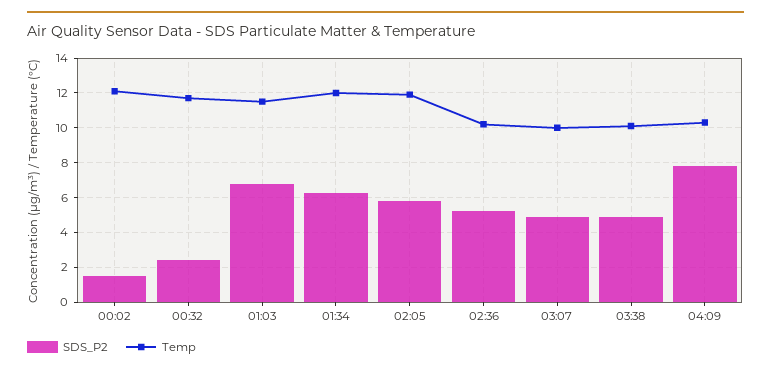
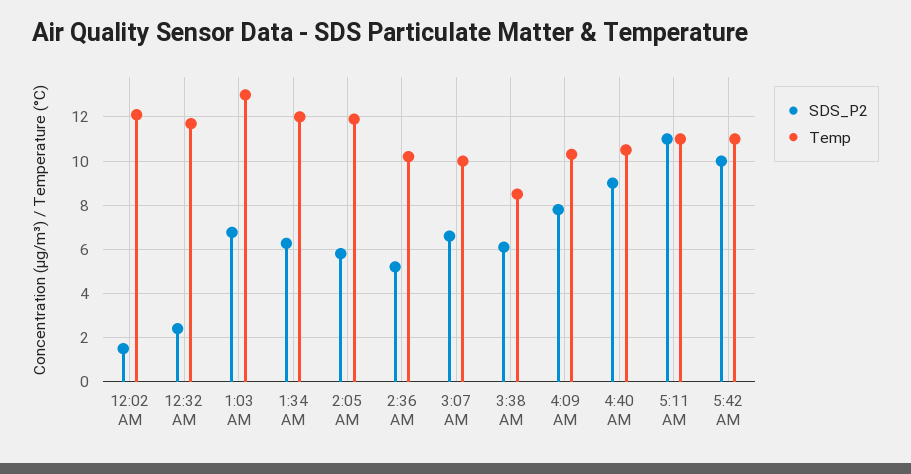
Temp, 01:03: 11.5 -> 13
SDS_P2, 03:07: 5 -> 6.5
SDS_P2, 03:38: 5 -> 6
Temp, 03:38: 10 -> 8.5
SDS_P2, 4:40 AM: none -> 9
Temp, 4:40 AM: none -> 10.5
SDS_P2, 5:11 AM: none -> 11
Temp, 5:11 AM: none -> 11
SDS_P2, 5:42 AM: none -> 10
Temp, 5:42 AM: none -> 11

